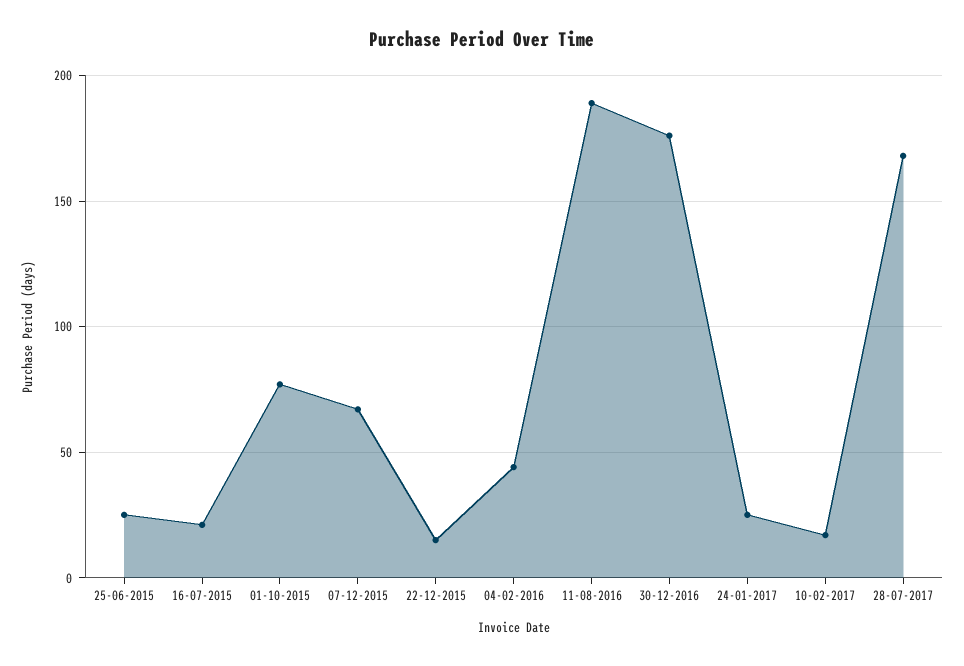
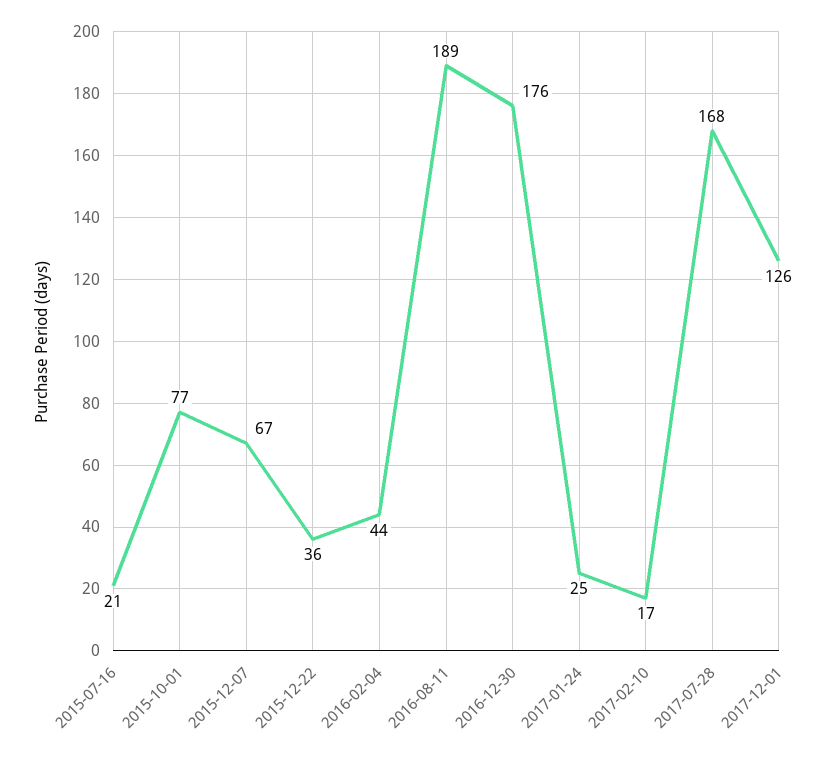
25-06-2015: 25 -> none
22-12-2015: 15 -> 36
2017-12-01: none -> 126

